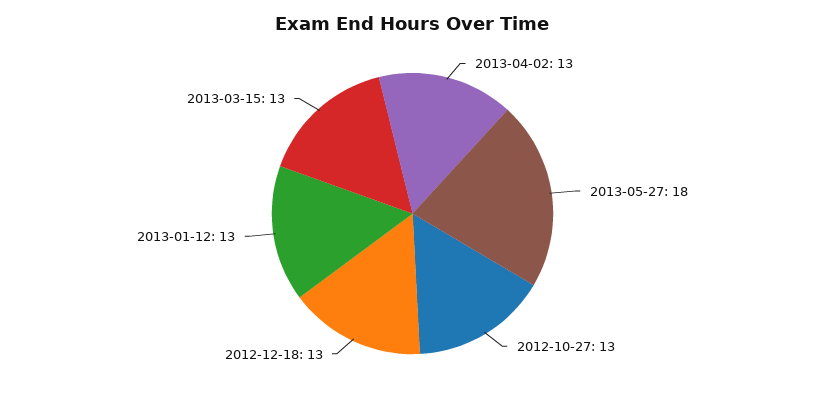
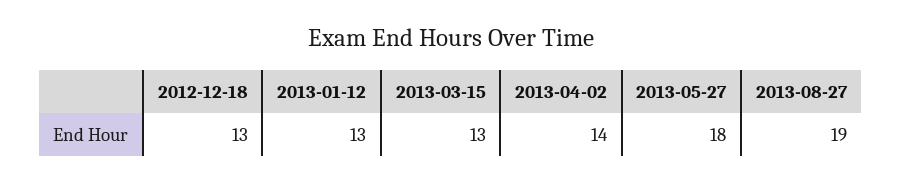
2013-04-02: 13 -> 14
2012-10-27: 13 -> none
2013-08-27: none -> 19

